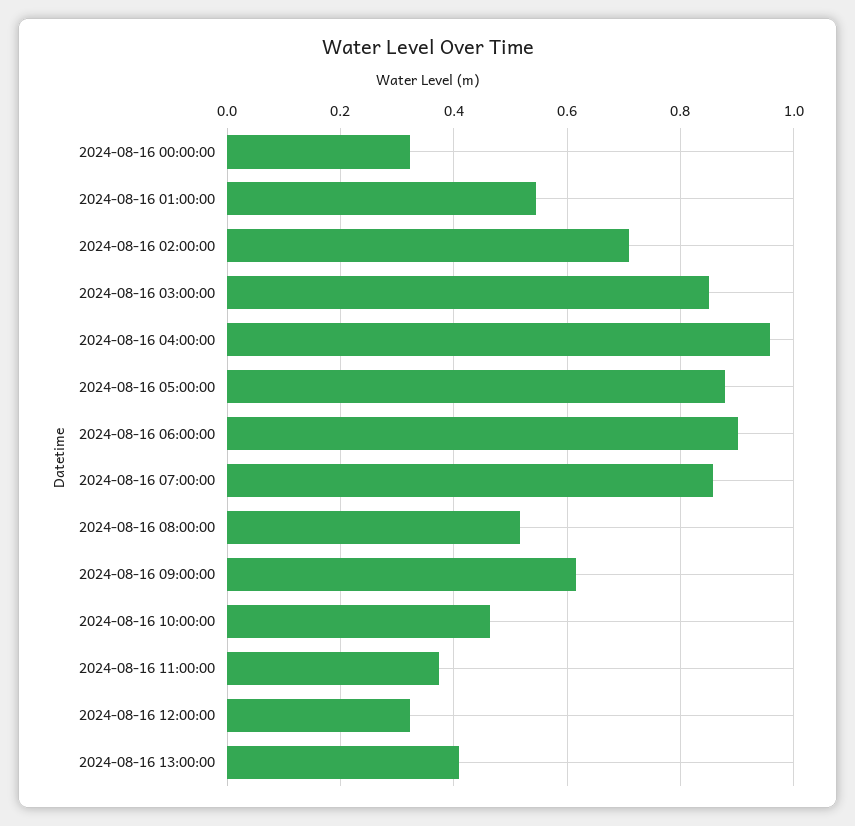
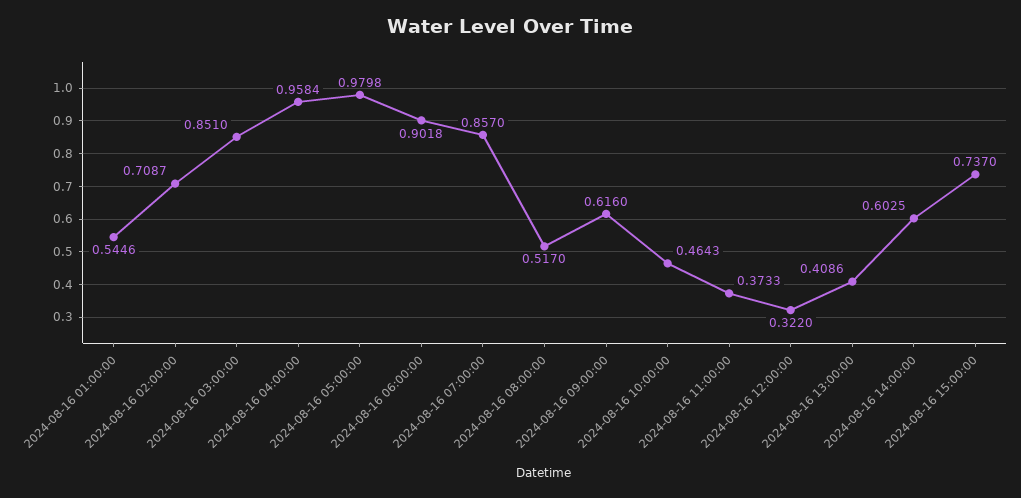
2024-08-16 00:00:00: 0.32 -> none
2024-08-16 05:00:00: 0.88 -> 0.9798
2024-08-16 14:00:00: none -> 0.6025
2024-08-16 15:00:00: none -> 0.737

